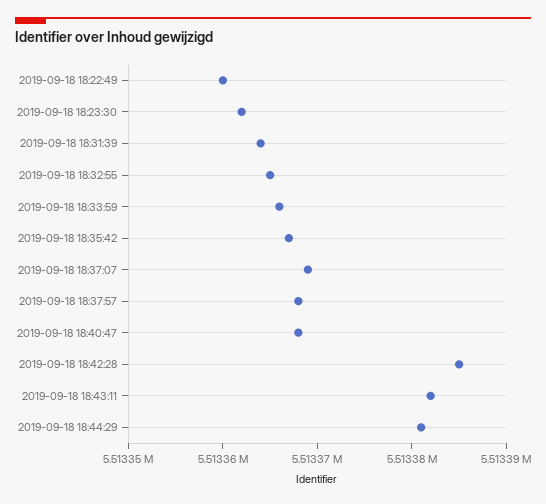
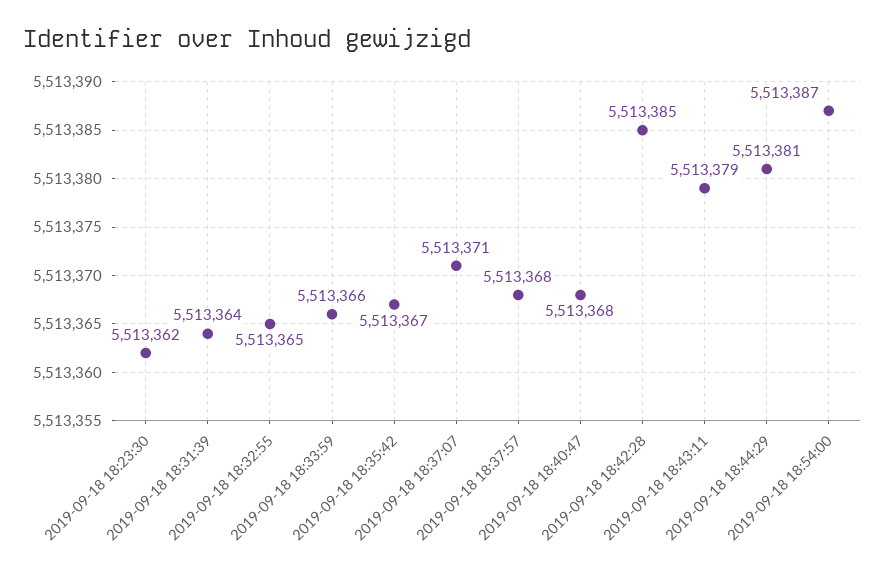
2019-09-18 18:22:49: 5513360 -> none
2019-09-18 18:37:07: 5513369 -> 5513371
2019-09-18 18:43:11: 5513382 -> 5513379
2019-09-18 18:54:00: none -> 5513387

